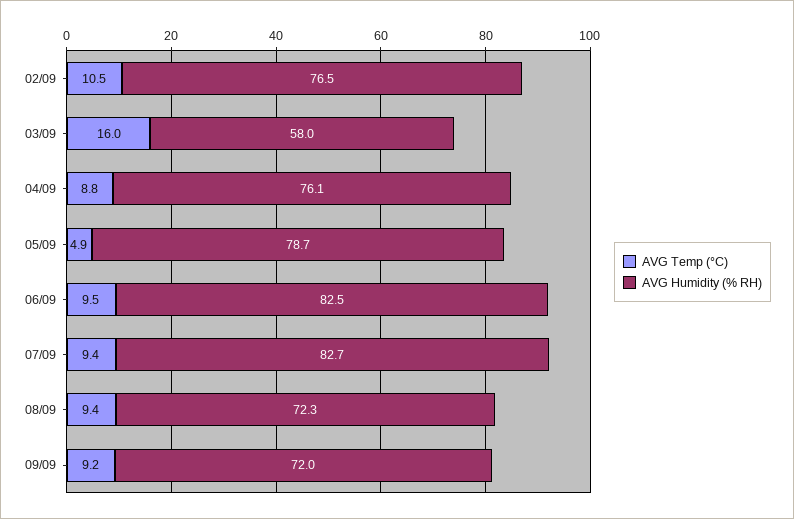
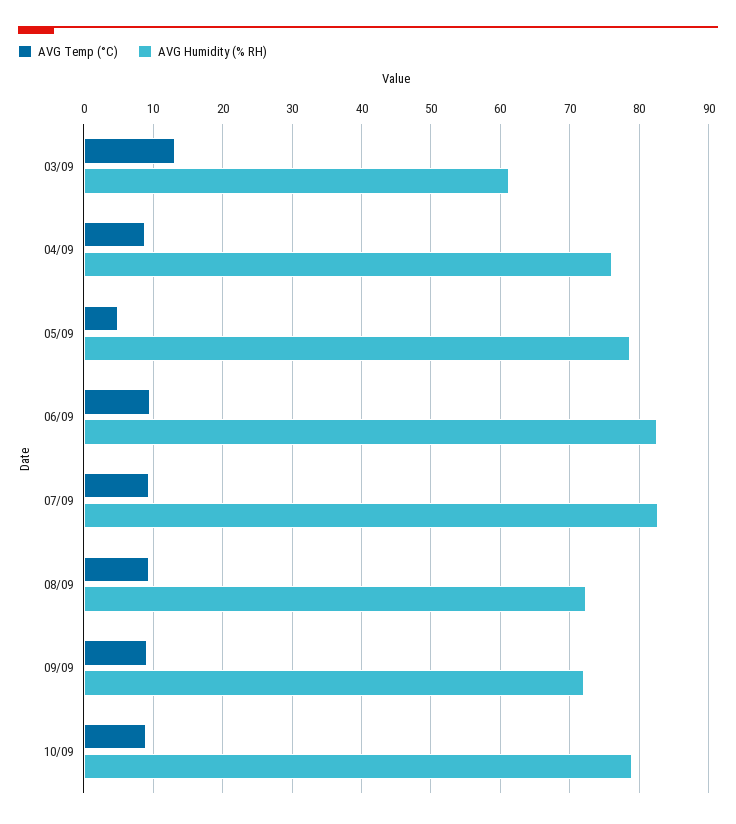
AVG Temp (°C), 02/09: 10.5 -> none
AVG Humidity (% RH), 02/09: 76.5 -> none
AVG Temp (°C), 03/09: 16 -> 13
AVG Humidity (% RH), 03/09: 58 -> 61
AVG Temp (°C), 10/09: none -> 9
AVG Humidity (% RH), 10/09: none -> 79

